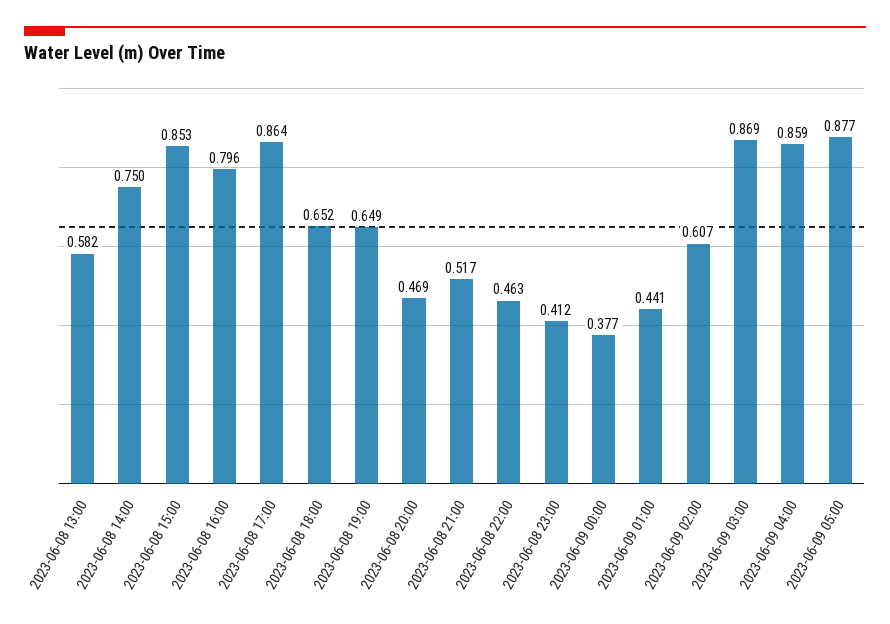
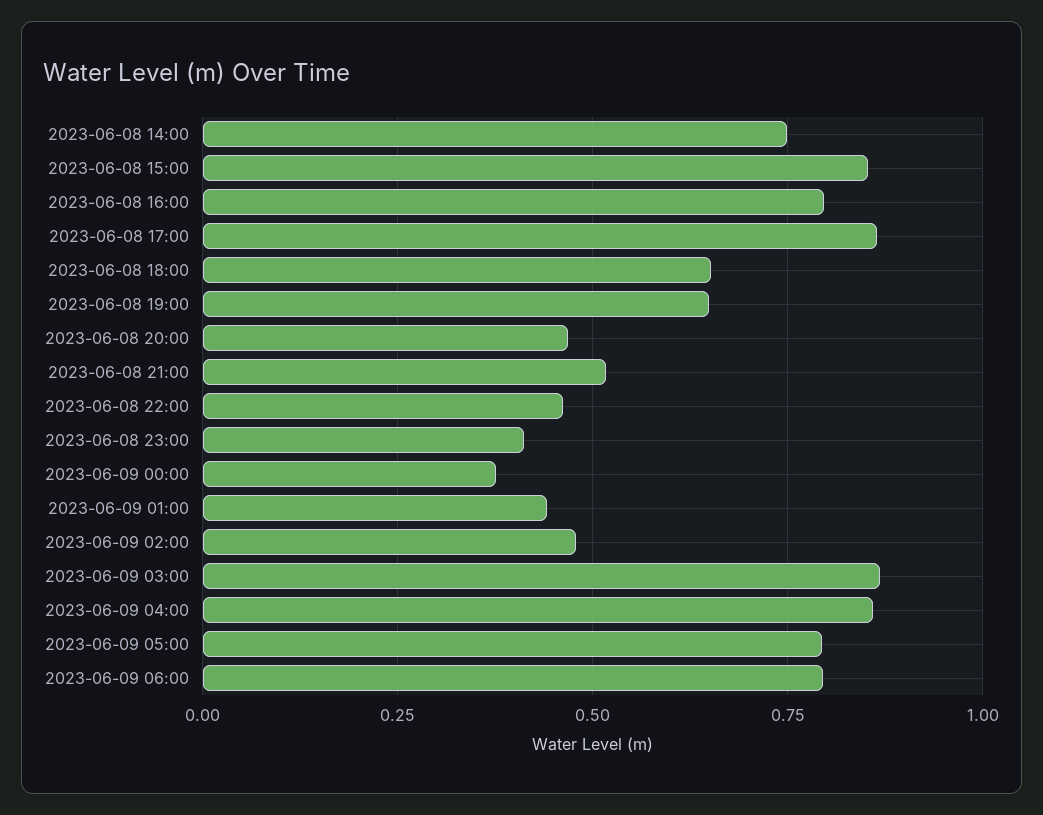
2023-06-08 13:00: 0.582 -> none
2023-06-09 02:00: 0.607 -> 0.475
2023-06-09 05:00: 0.877 -> 0.8
2023-06-09 06:00: none -> 0.8

